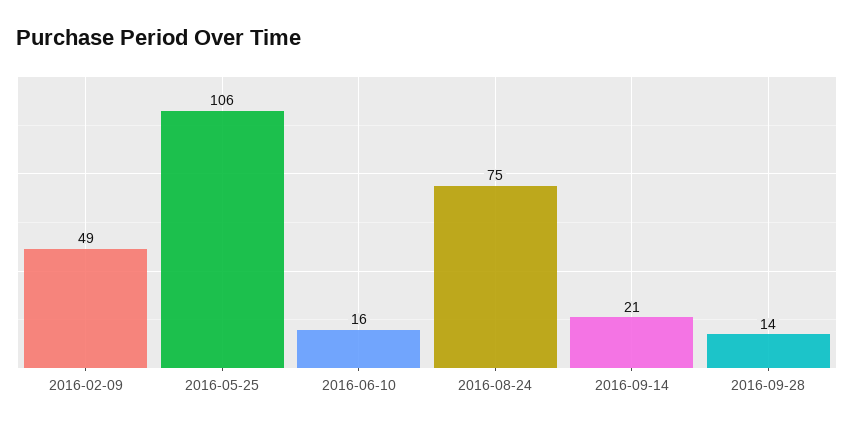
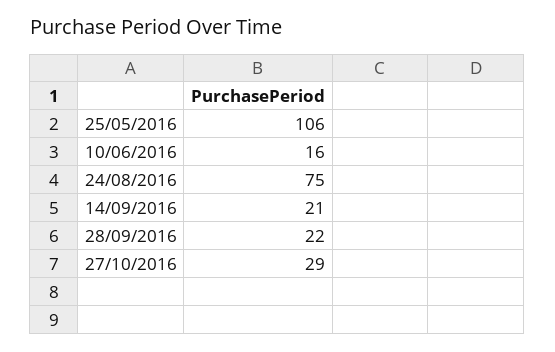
2016-02-09: 49 -> none
2016-09-28: 14 -> 22
27/10/2016: none -> 29

